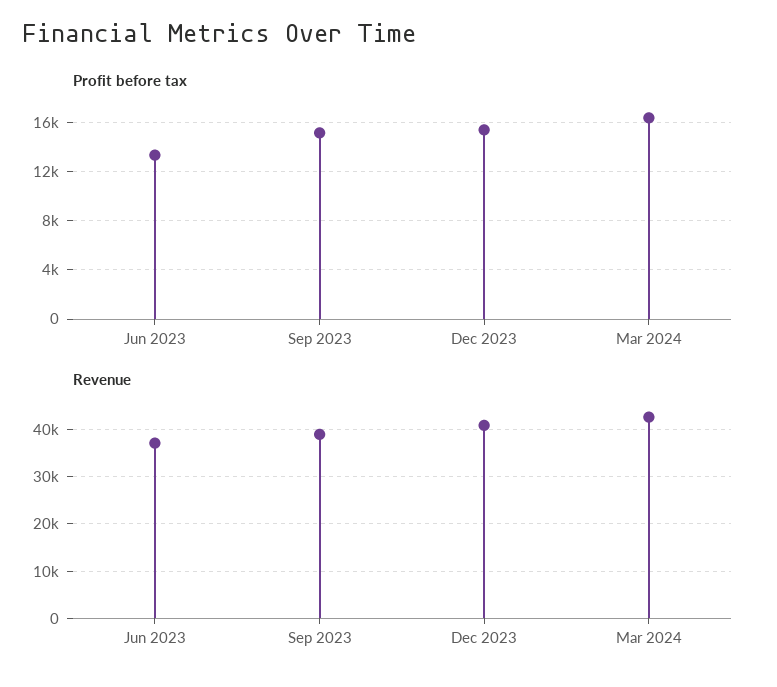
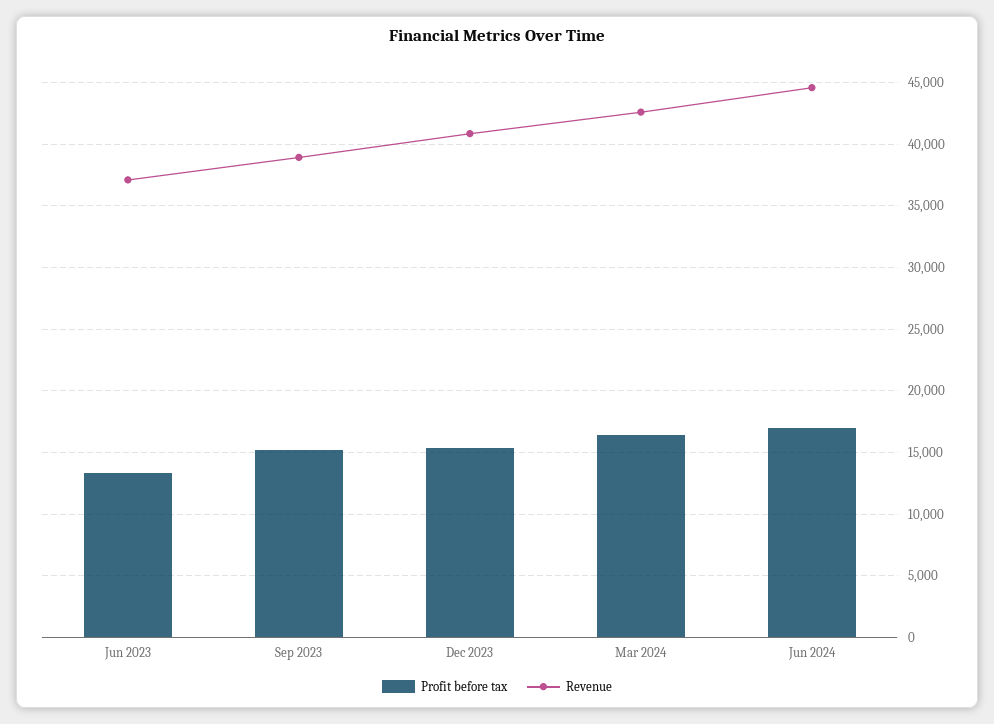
Profit before tax, Jun 2024: none -> 17000
Revenue, Jun 2024: none -> 44500

